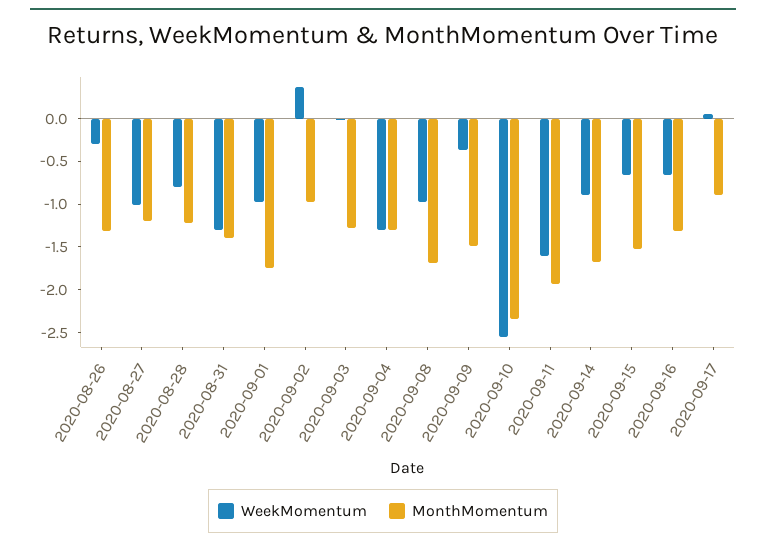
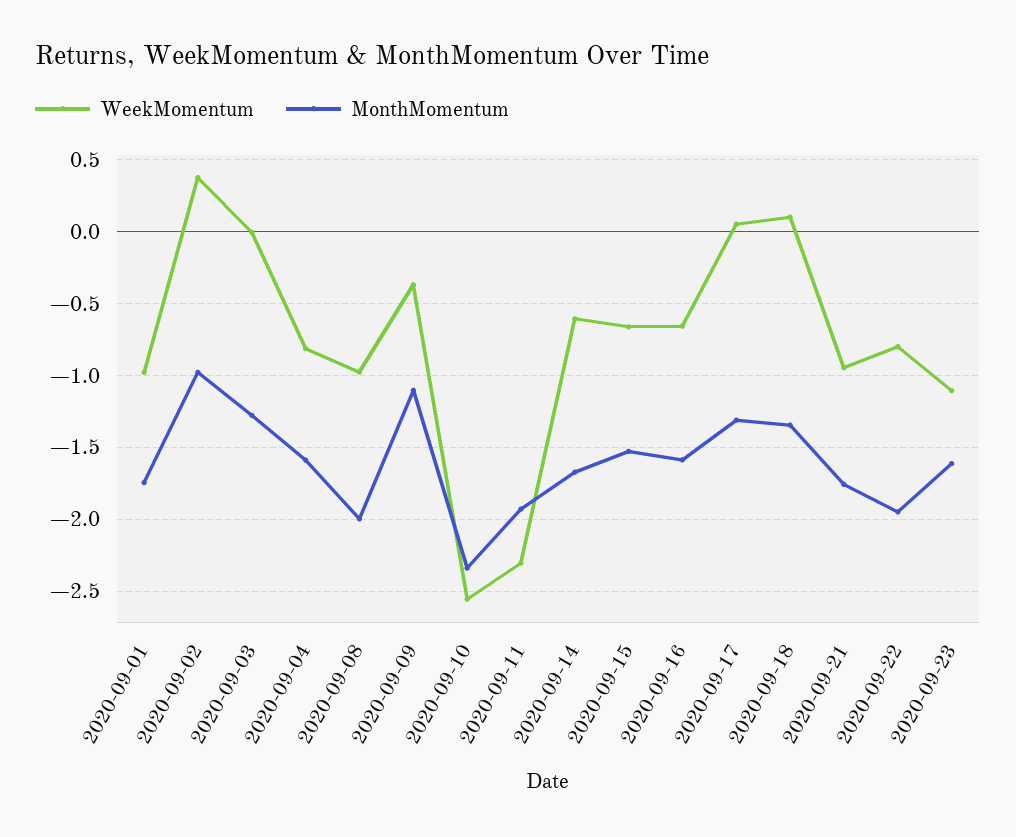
WeekMomentum, 2020-08-26: -0.3 -> none
MonthMomentum, 2020-08-26: -1.3 -> none
WeekMomentum, 2020-08-27: -1 -> none
MonthMomentum, 2020-08-27: -1.2 -> none
WeekMomentum, 2020-08-28: -0.8 -> none
MonthMomentum, 2020-08-28: -1.2 -> none
WeekMomentum, 2020-08-31: -1.3 -> none
MonthMomentum, 2020-08-31: -1.4 -> none
WeekMomentum, 2020-09-04: -1.3 -> -0.8
MonthMomentum, 2020-09-04: -1.3 -> -1.6
MonthMomentum, 2020-09-08: -1.7 -> -2
MonthMomentum, 2020-09-09: -1.5 -> -1.1
WeekMomentum, 2020-09-11: -1.6 -> -2.3
WeekMomentum, 2020-09-14: -0.9 -> -0.6
MonthMomentum, 2020-09-16: -1.3 -> -1.6
MonthMomentum, 2020-09-17: -0.9 -> -1.3
WeekMomentum, 2020-09-18: none -> 0.1
MonthMomentum, 2020-09-18: none -> -1.35
WeekMomentum, 2020-09-21: none -> -0.95
MonthMomentum, 2020-09-21: none -> -1.75
WeekMomentum, 2020-09-22: none -> -0.8
MonthMomentum, 2020-09-22: none -> -1.95
WeekMomentum, 2020-09-23: none -> -1.1
MonthMomentum, 2020-09-23: none -> -1.6

